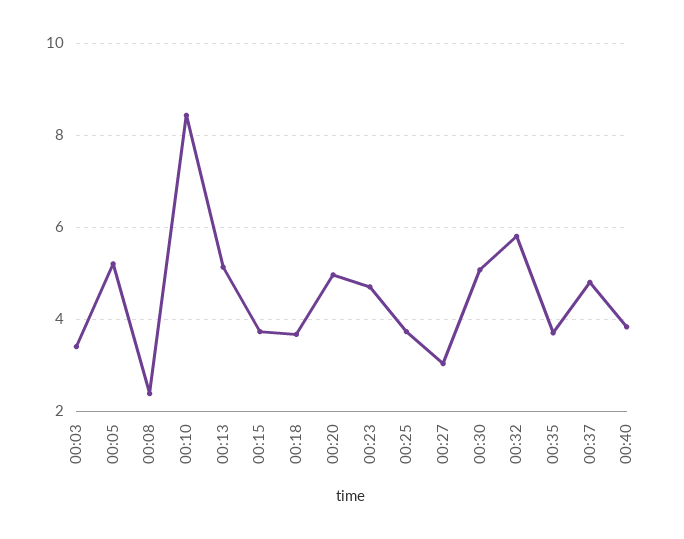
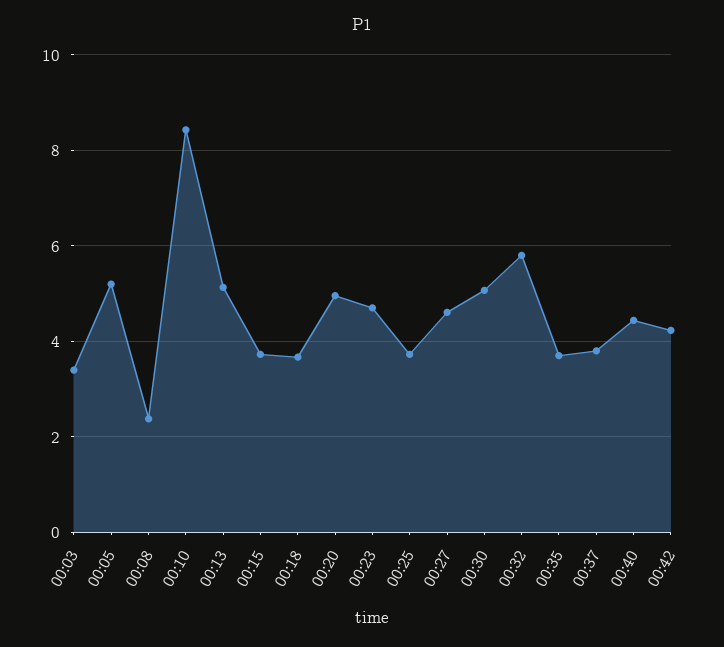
00:27: 3 -> 4.6
00:37: 4.8 -> 3.8
00:40: 3.8 -> 4.4
00:42: none -> 4.2

